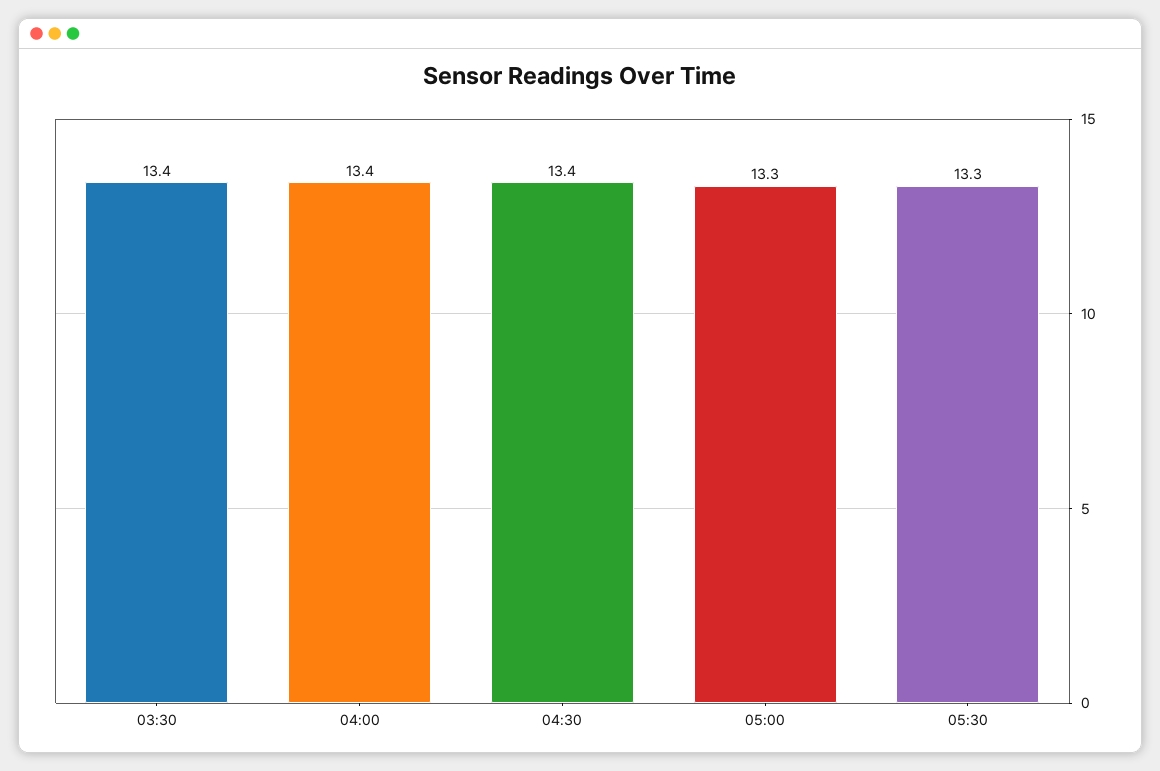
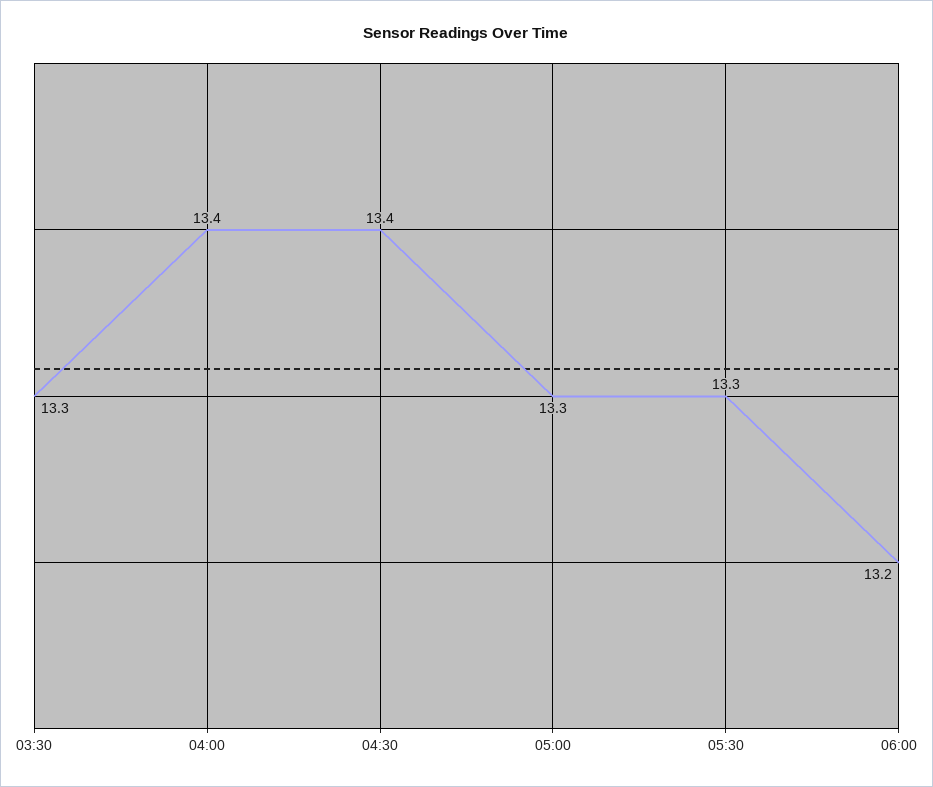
03:30: 13.4 -> 13.3
06:00: none -> 13.2

